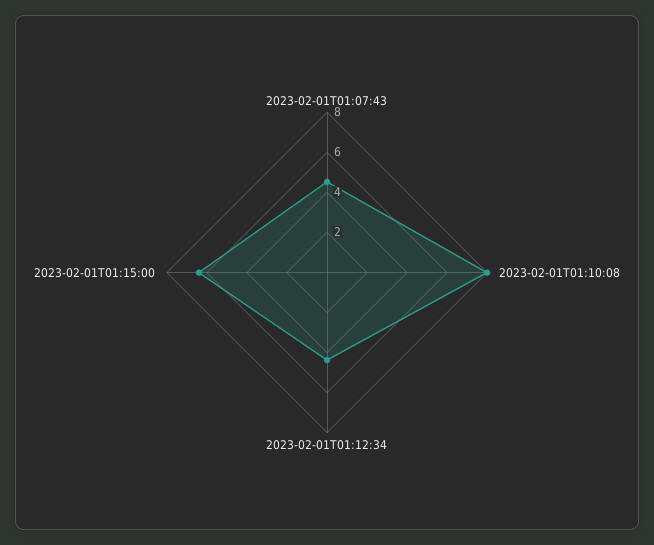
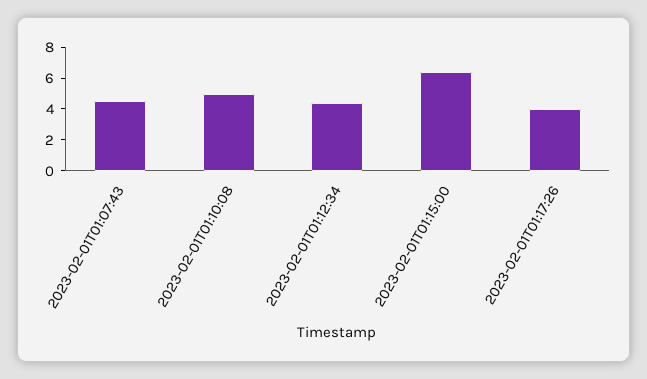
2023-02-01T01:10:08: 8 -> 5
2023-02-01T01:17:26: none -> 4

